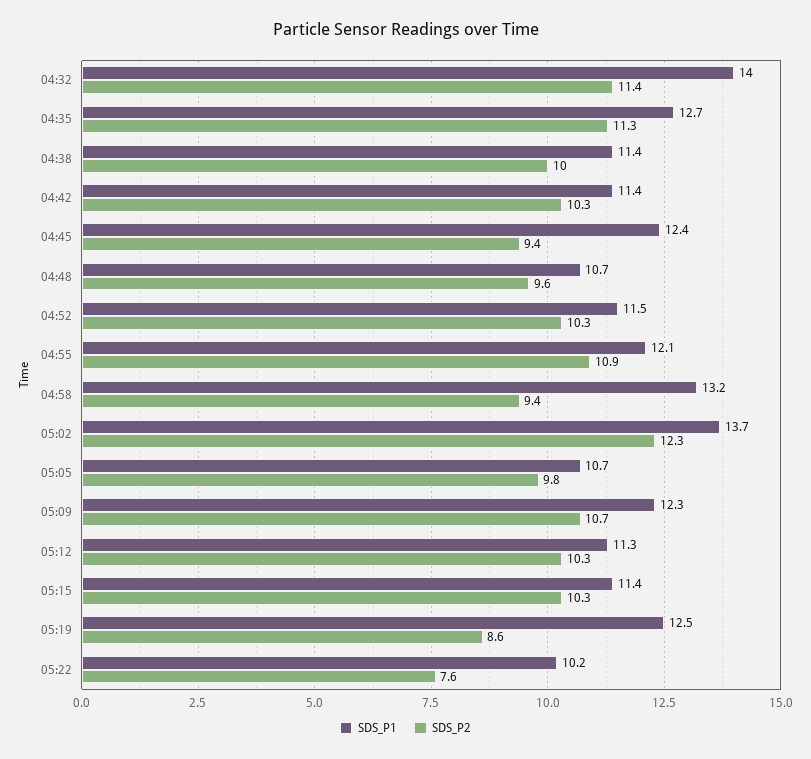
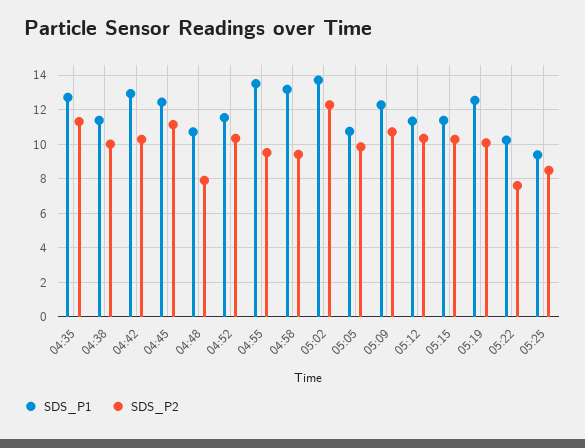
SDS_P1, 04:32: 14 -> none
SDS_P2, 04:32: 11.4 -> none
SDS_P1, 04:42: 11.4 -> 13
SDS_P2, 04:45: 9.4 -> 11
SDS_P2, 04:48: 9.6 -> 8
SDS_P1, 04:55: 12.1 -> 13.5
SDS_P2, 04:55: 10.9 -> 9.5
SDS_P2, 05:19: 8.6 -> 10
SDS_P1, 05:25: none -> 9.5
SDS_P2, 05:25: none -> 8.5

